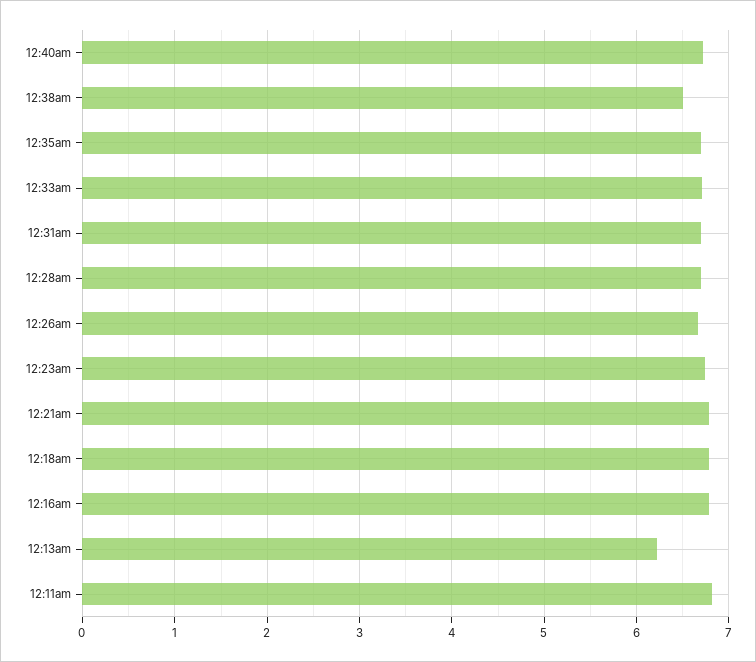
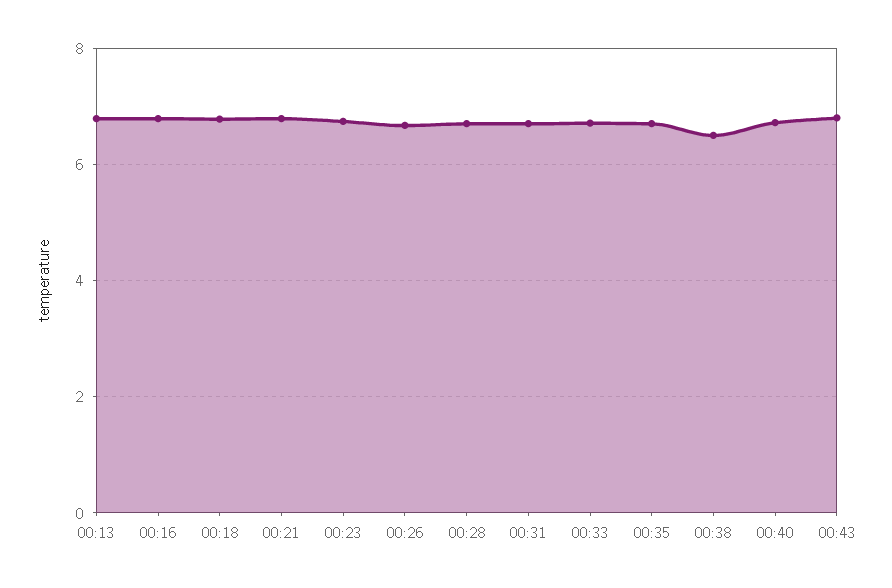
12:13am: 6.2 -> 6.8
12:11am: 6.8 -> none
00:43: none -> 6.8

